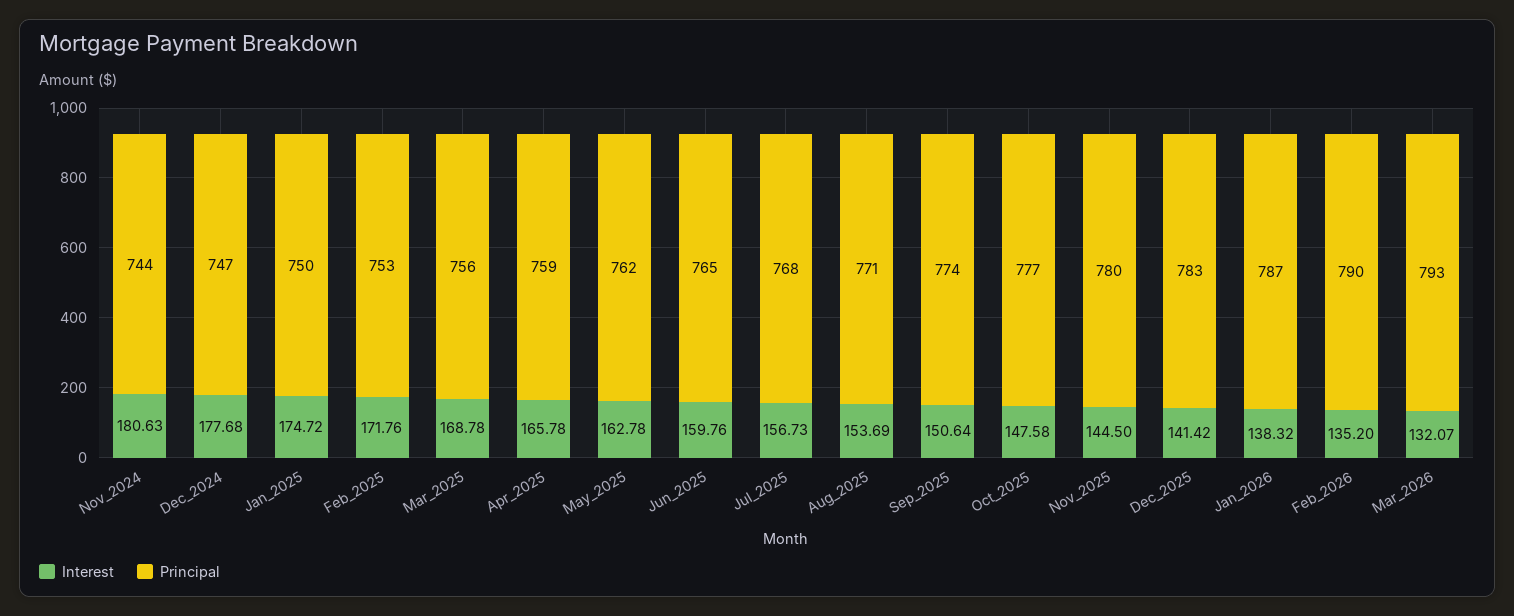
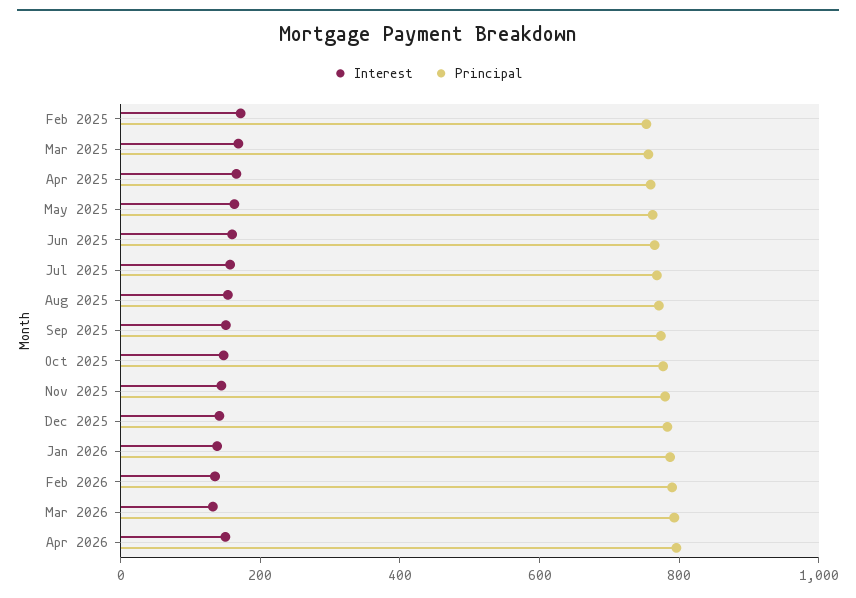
Interest, Nov_2024: 180.63 -> none
Principal, Nov_2024: 744 -> none
Interest, Dec_2024: 177.68 -> none
Principal, Dec_2024: 747 -> none
Interest, Jan_2025: 174.72 -> none
Principal, Jan_2025: 750 -> none
Interest, Apr 2026: none -> 150
Principal, Apr 2026: none -> 800

